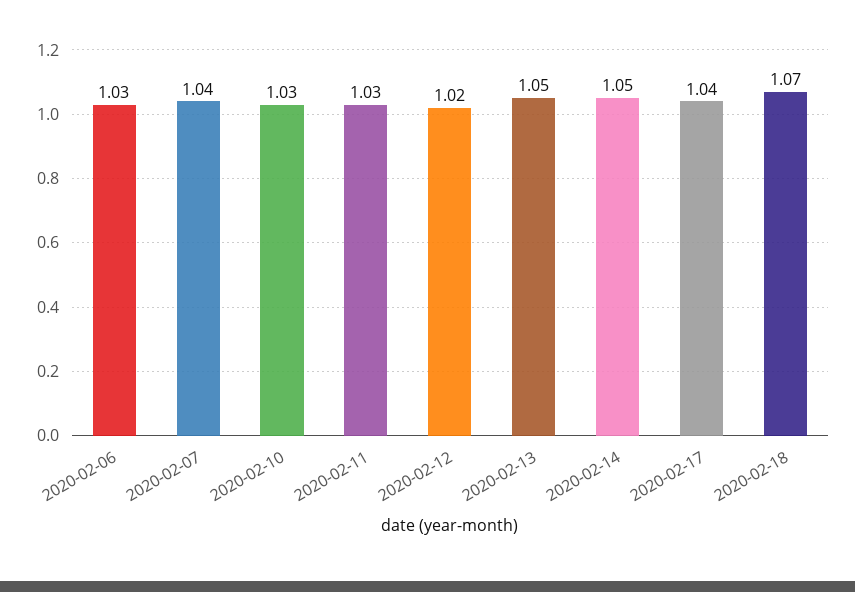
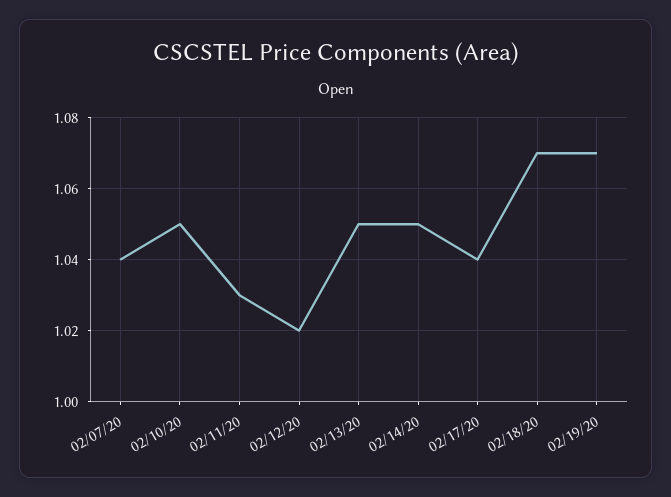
2020-02-06: 1.03 -> none
2020-02-10: 1.03 -> 1.05
02/19/20: none -> 1.07

